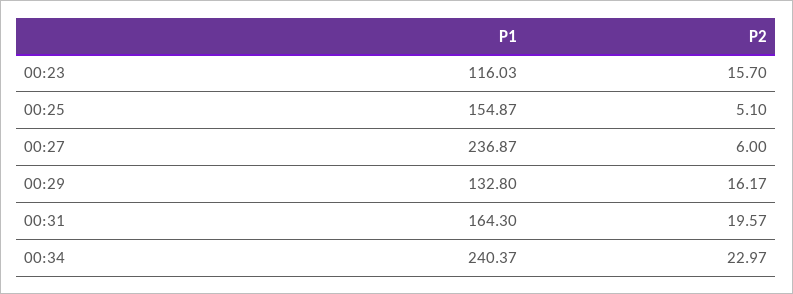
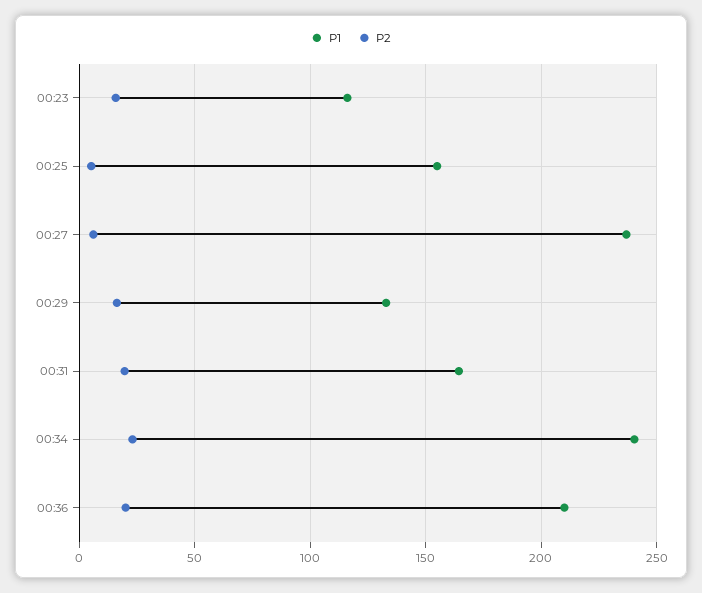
P1, 00:36: none -> 210
P2, 00:36: none -> 20

